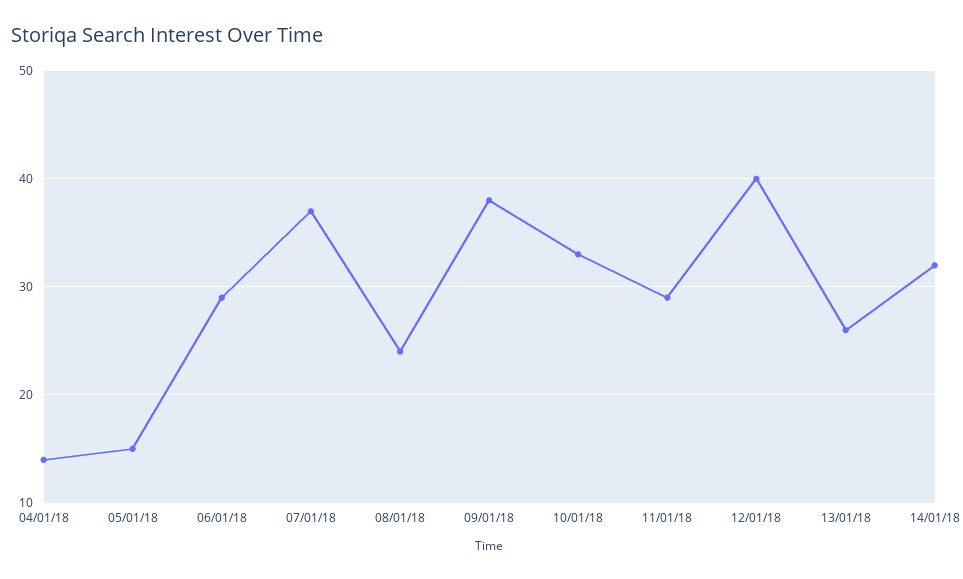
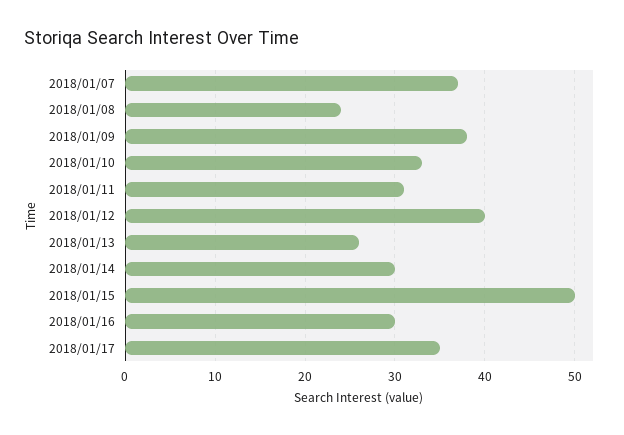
04/01/18: 14 -> none
05/01/18: 15 -> none
06/01/18: 29 -> none
11/01/18: 29 -> 31
14/01/18: 32 -> 30
2018/01/15: none -> 50
2018/01/16: none -> 30
2018/01/17: none -> 35

